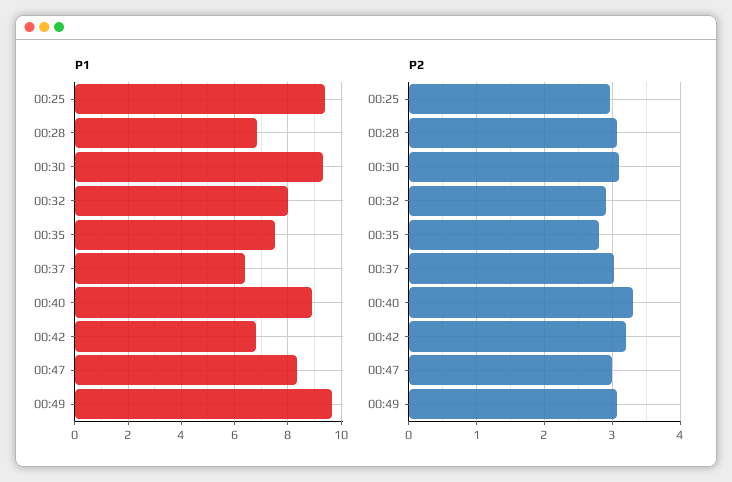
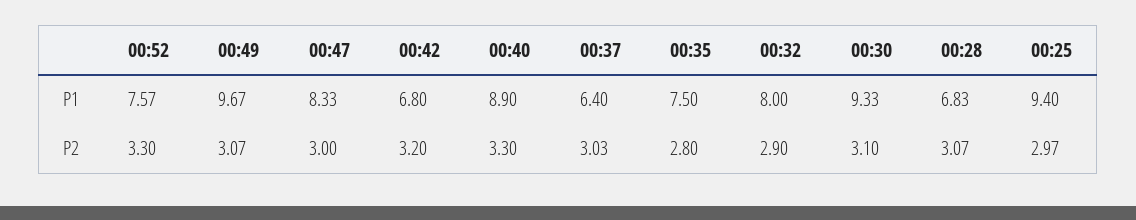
P1, 00:52: none -> 7.57
P2, 00:52: none -> 3.3

